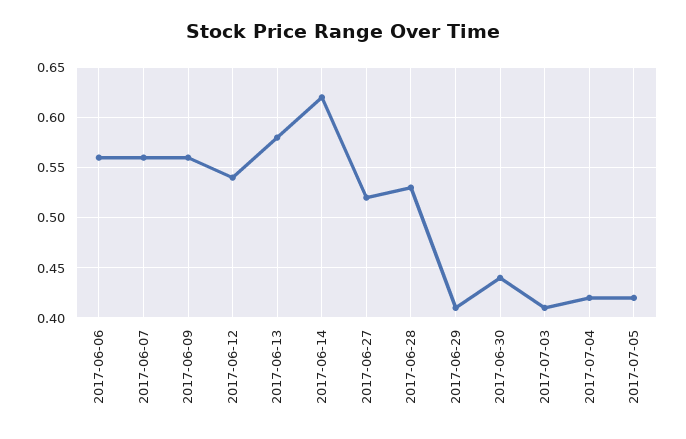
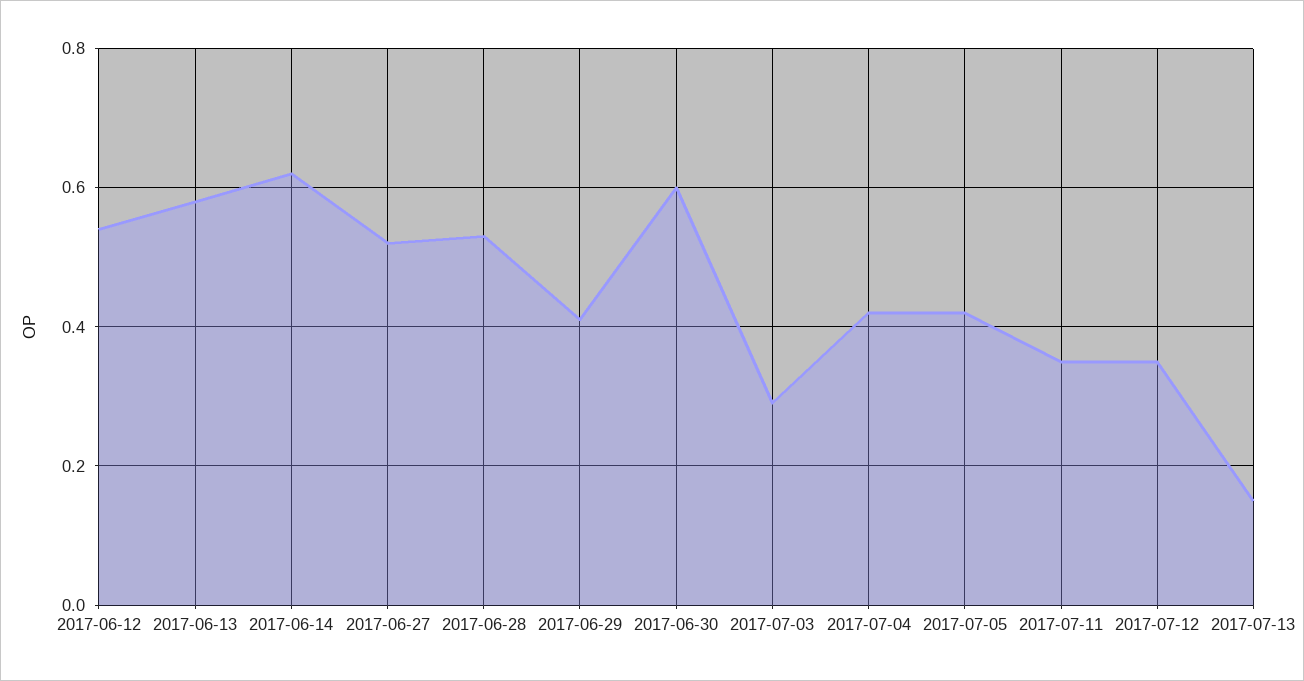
2017-06-06: 0.56 -> none
2017-06-07: 0.56 -> none
2017-06-09: 0.56 -> none
2017-06-30: 0.44 -> 0.6
2017-07-03: 0.41 -> 0.3
2017-07-11: none -> 0.35
2017-07-12: none -> 0.35
2017-07-13: none -> 0.15

